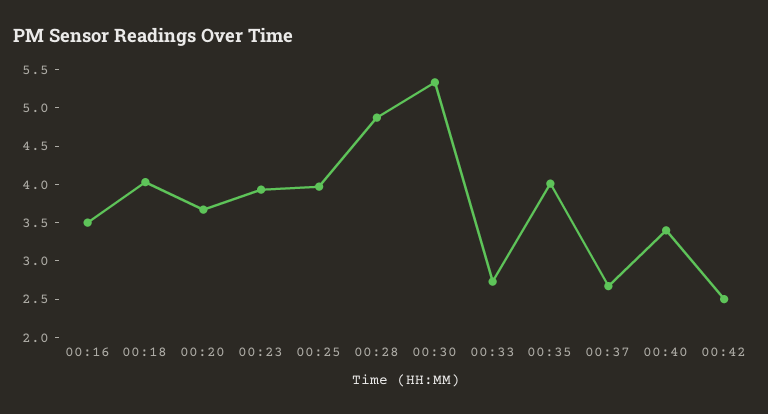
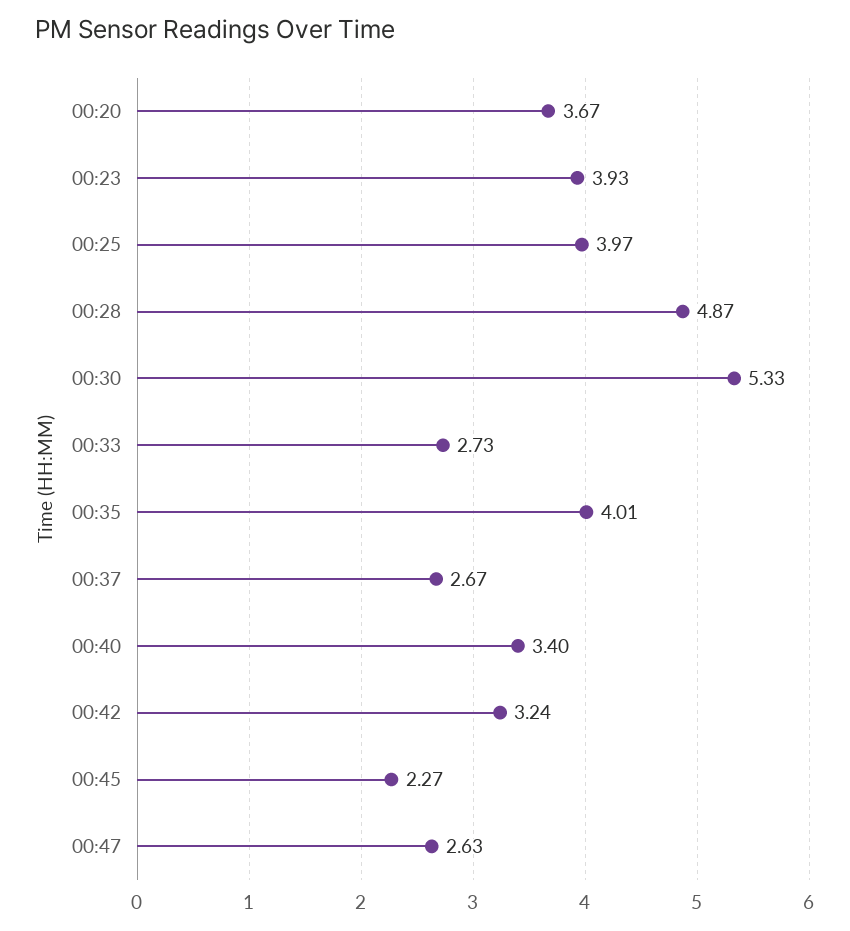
00:16: 3.5 -> none
00:18: 4 -> none
00:42: 2.5 -> 3.24
00:45: none -> 2.27
00:47: none -> 2.63

